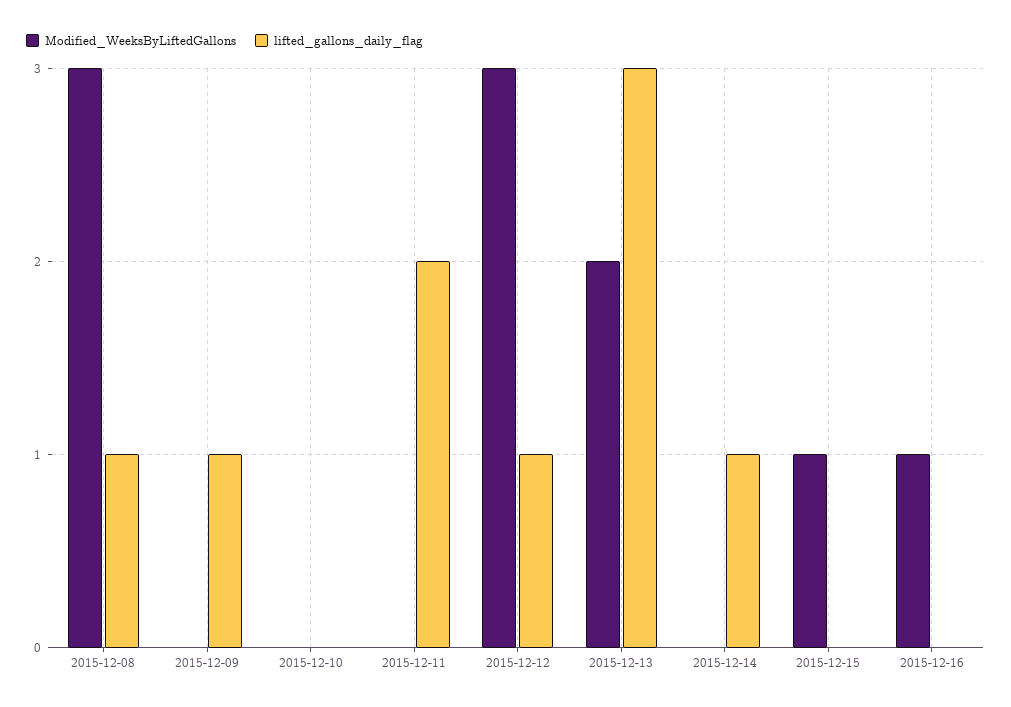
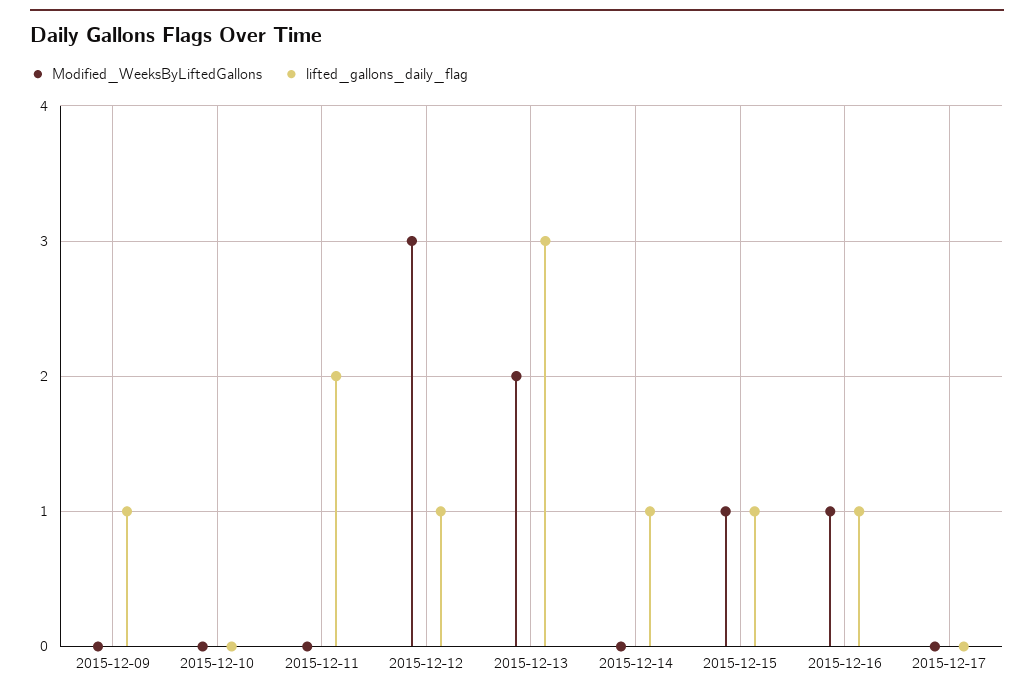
Modified_WeeksByLiftedGallons, 2015-12-08: 3 -> none
lifted_gallons_daily_flag, 2015-12-08: 1 -> none
lifted_gallons_daily_flag, 2015-12-15: 0 -> 1
lifted_gallons_daily_flag, 2015-12-16: 0 -> 1
Modified_WeeksByLiftedGallons, 2015-12-17: none -> 0
lifted_gallons_daily_flag, 2015-12-17: none -> 0

